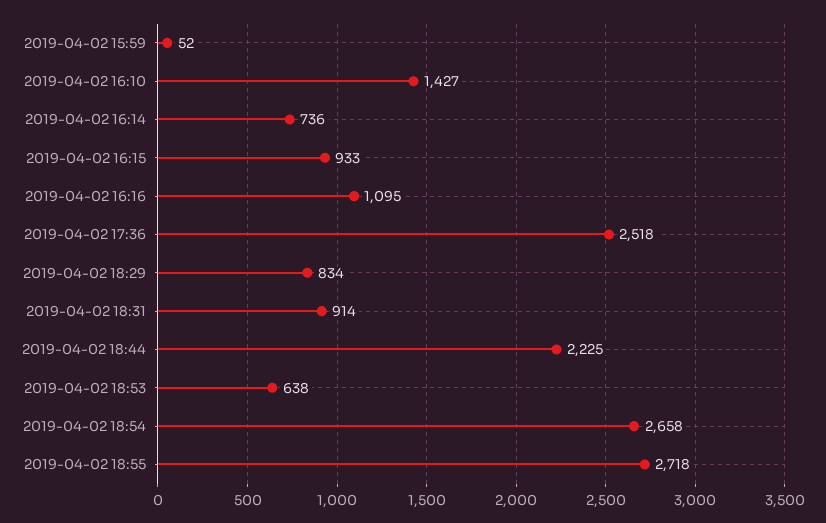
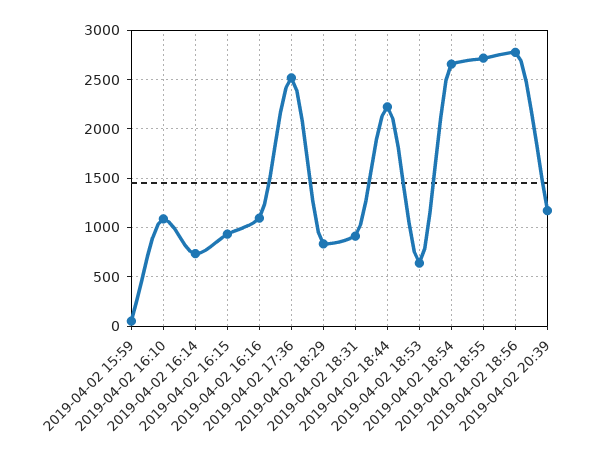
2019-04-02 16:10: 1427 -> 1100
2019-04-02 18:56: none -> 2800
2019-04-02 20:39: none -> 1200

